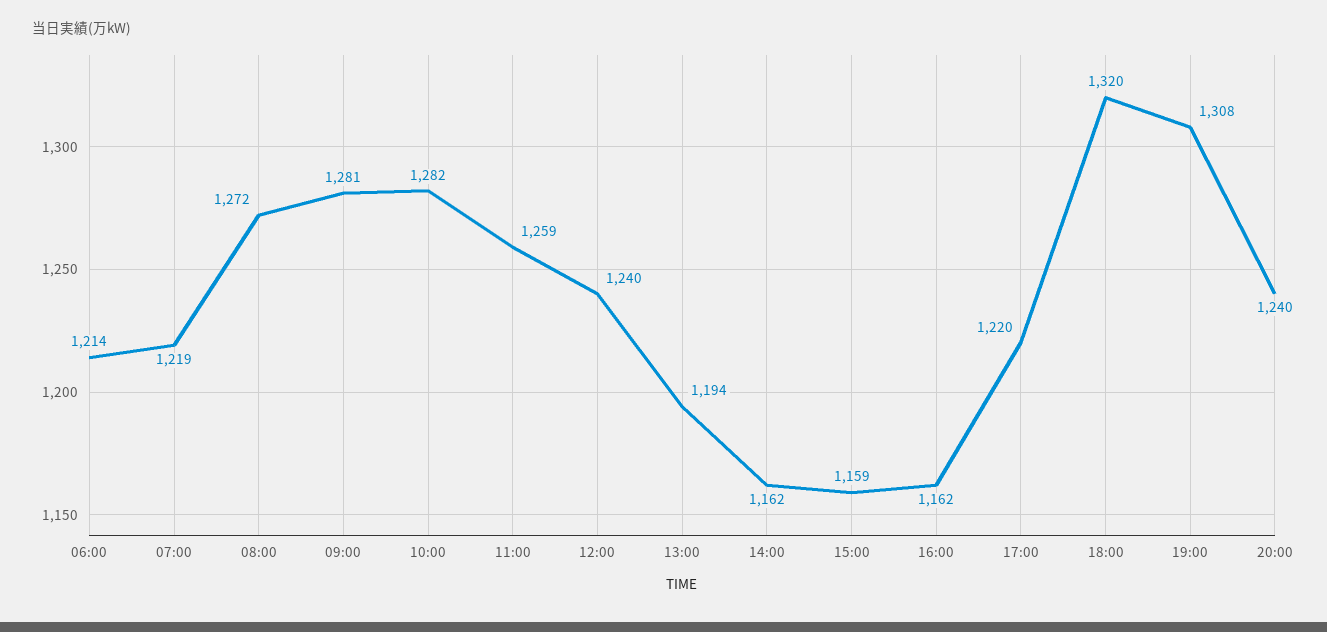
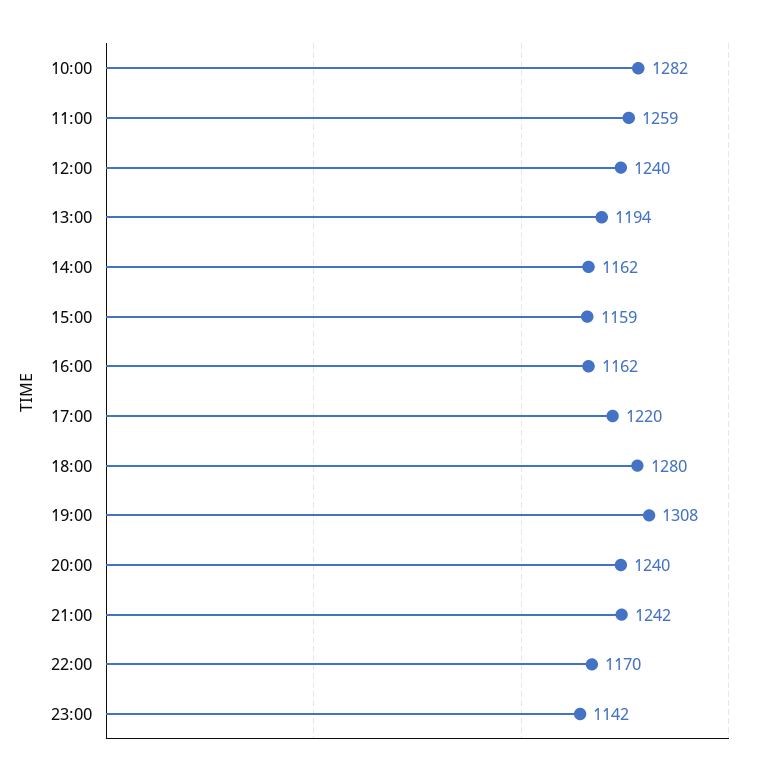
06:00: 1214 -> none
07:00: 1219 -> none
08:00: 1272 -> none
09:00: 1281 -> none
18:00: 1320 -> 1280
21:00: none -> 1242
22:00: none -> 1170
23:00: none -> 1142

